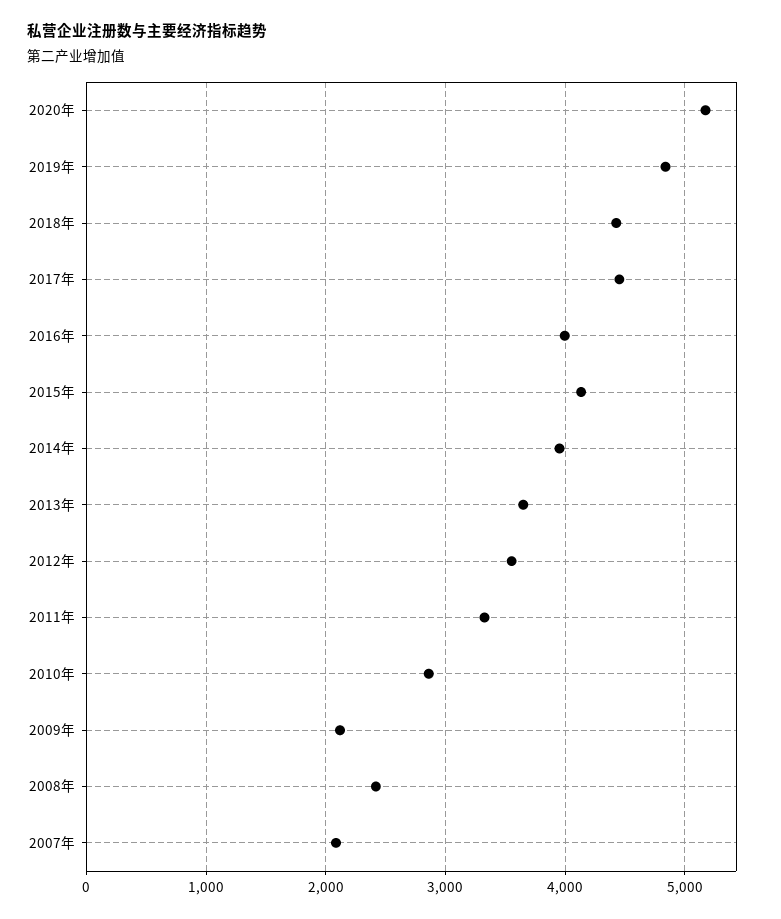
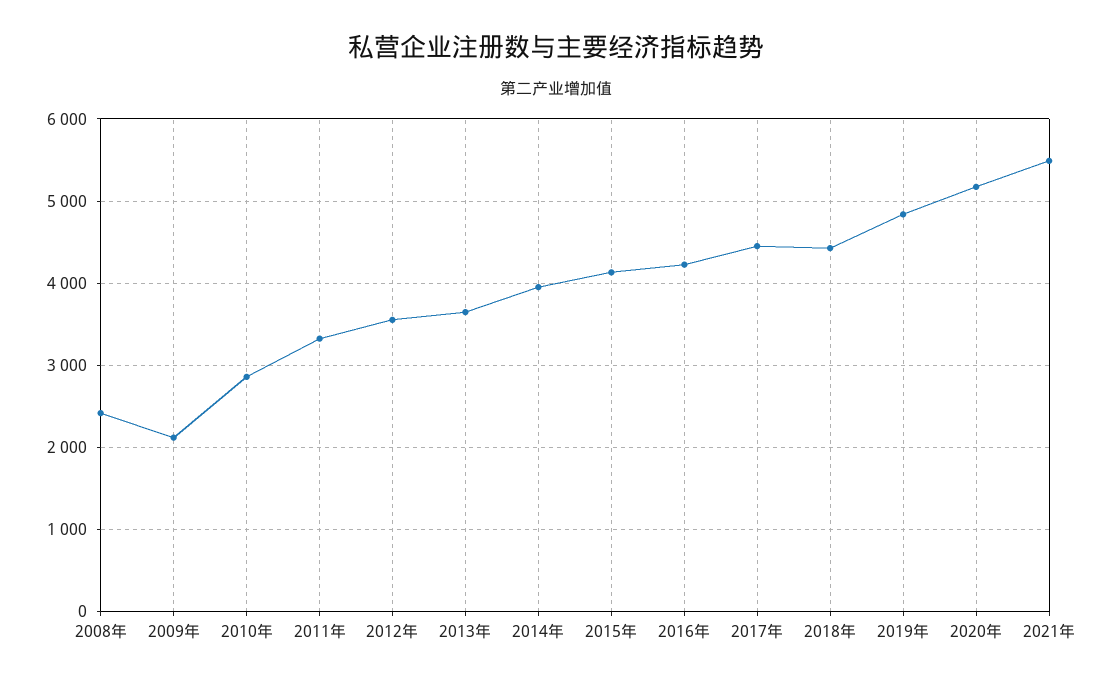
2016年: 4000 -> 4200
2007年: 2100 -> none
2021年: none -> 5500

